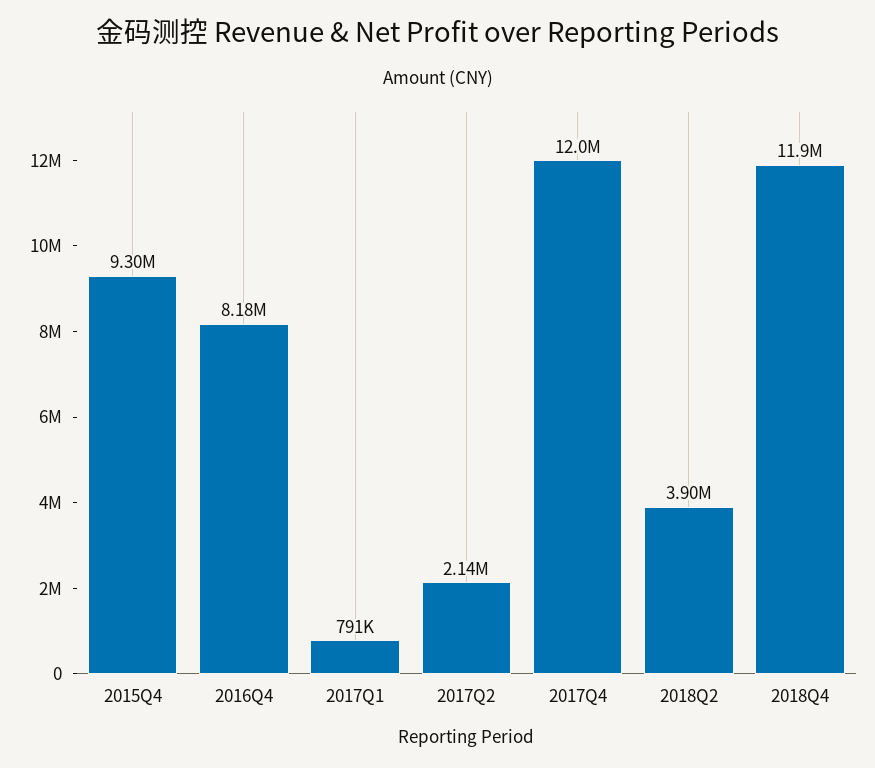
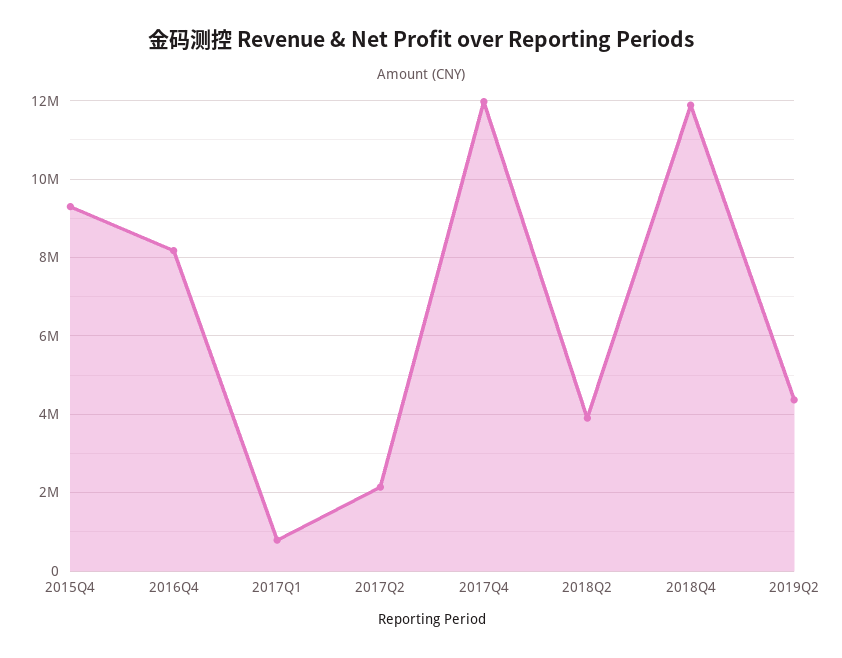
2019Q2: none -> 4400000

